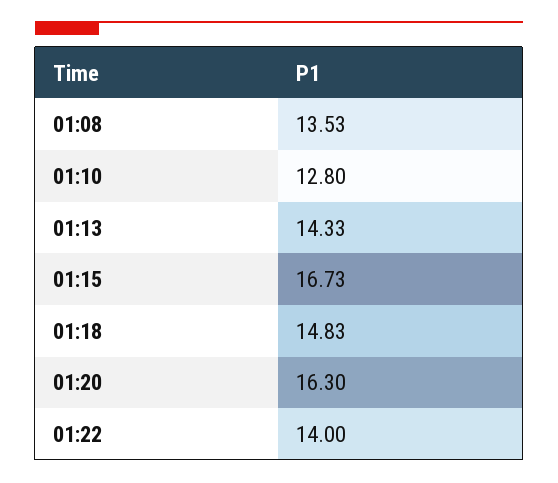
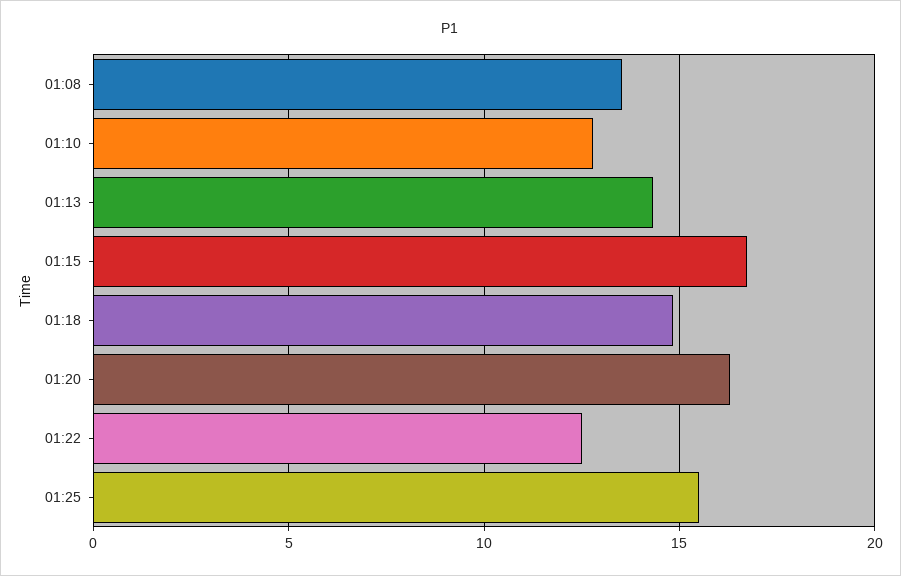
01:22: 14 -> 12.5
01:25: none -> 15.5

